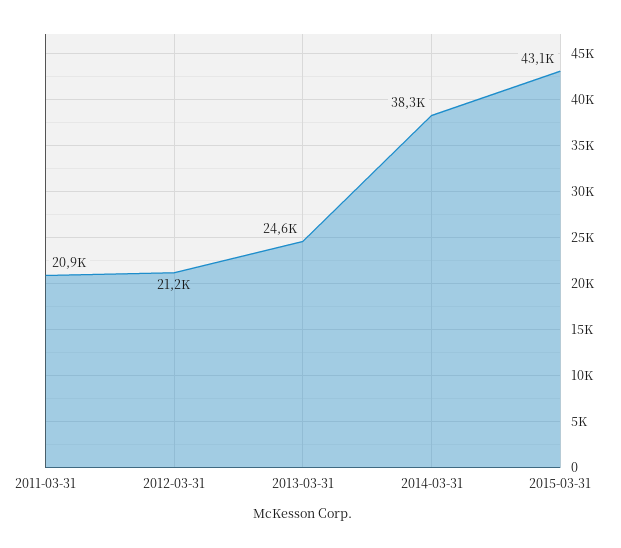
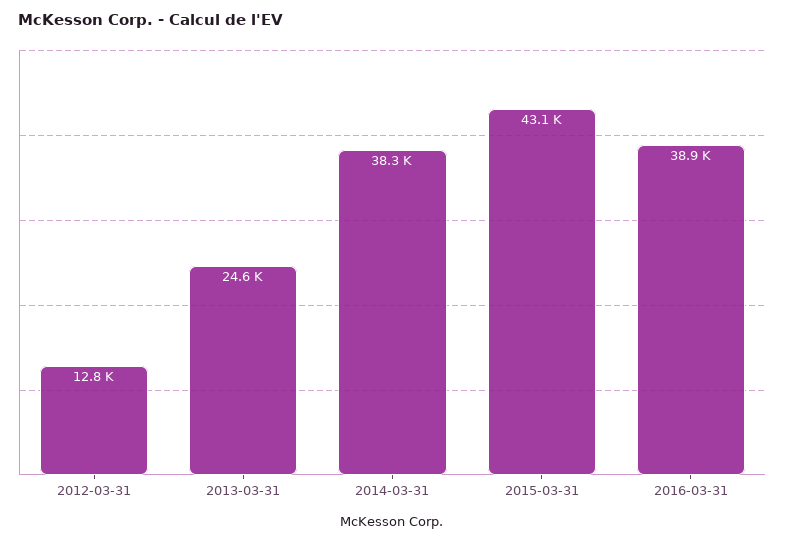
2011-03-31: 20900 -> none
2012-03-31: 21200 -> 12800
2016-03-31: none -> 38900

